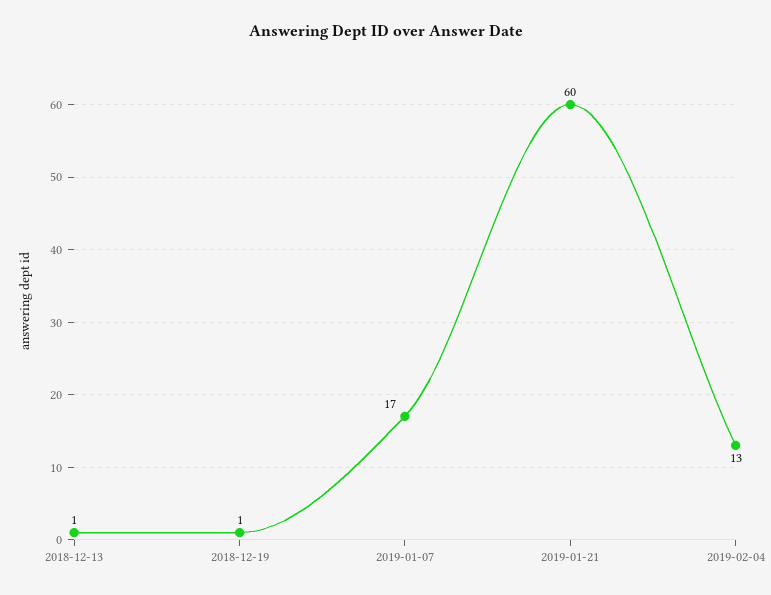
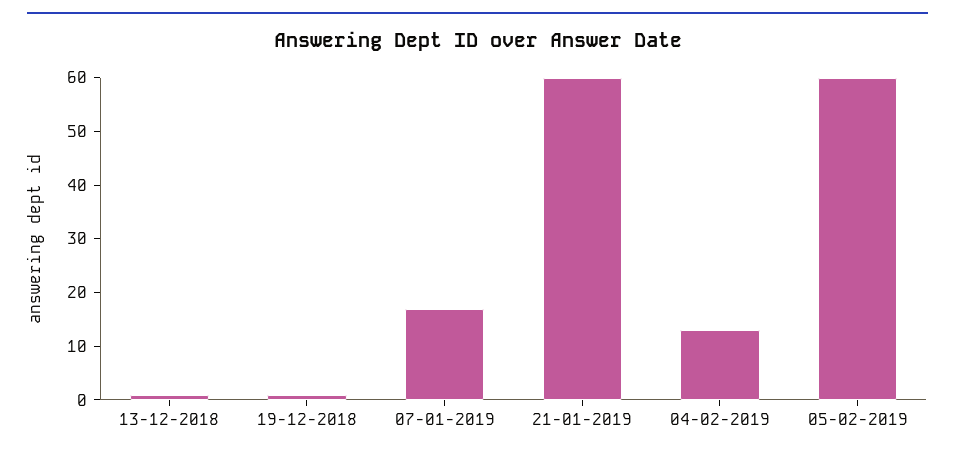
05-02-2019: none -> 60

